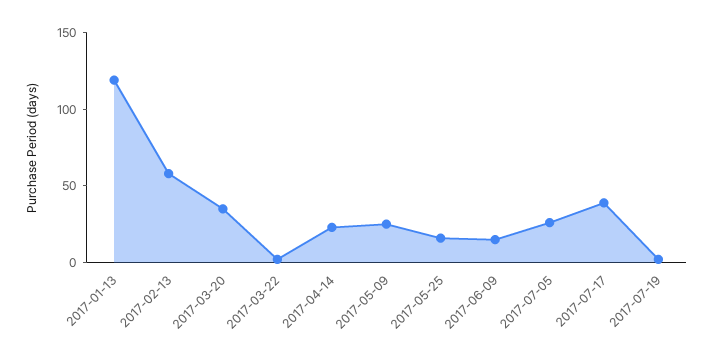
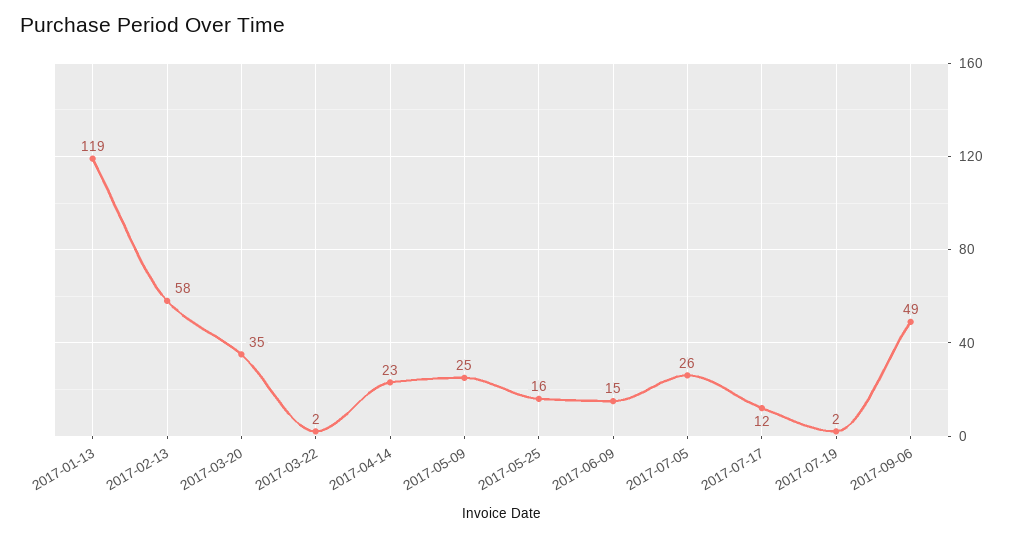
2017-07-17: 40 -> 12
2017-09-06: none -> 49

